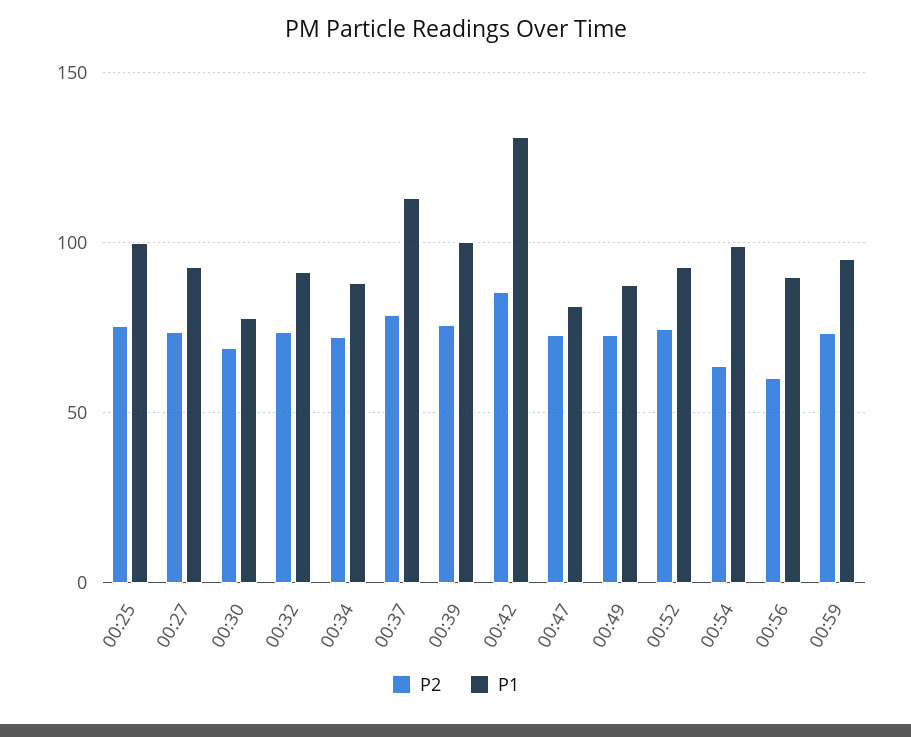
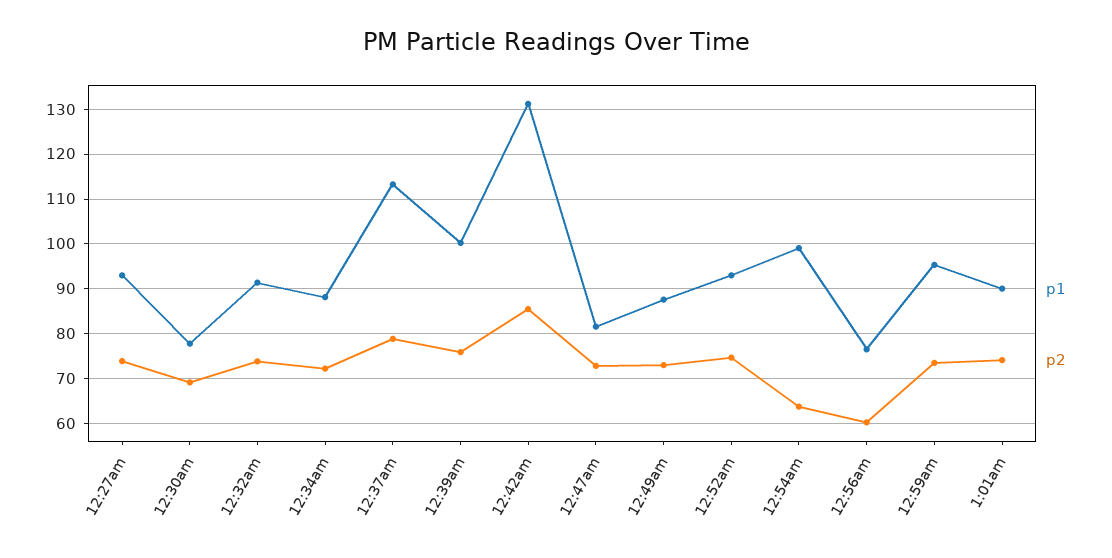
P2, 00:25: 75 -> none
P1, 00:25: 100 -> none
P1, 00:56: 90 -> 76
P1, 1:01am: none -> 90
P2, 1:01am: none -> 74

